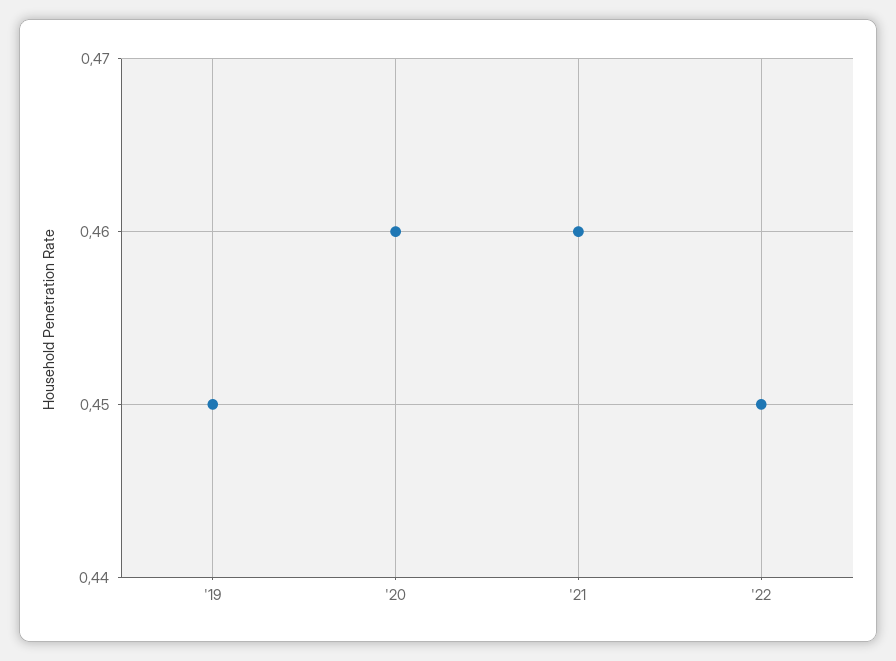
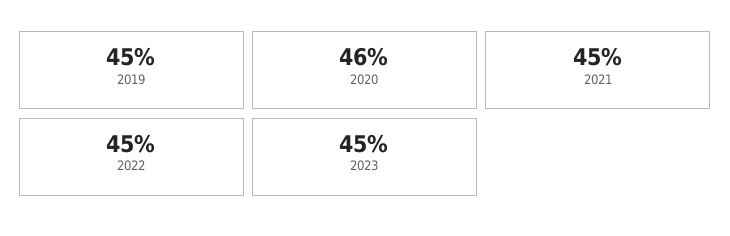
'21: 0.46 -> 0.45
2023: none -> 0.45

